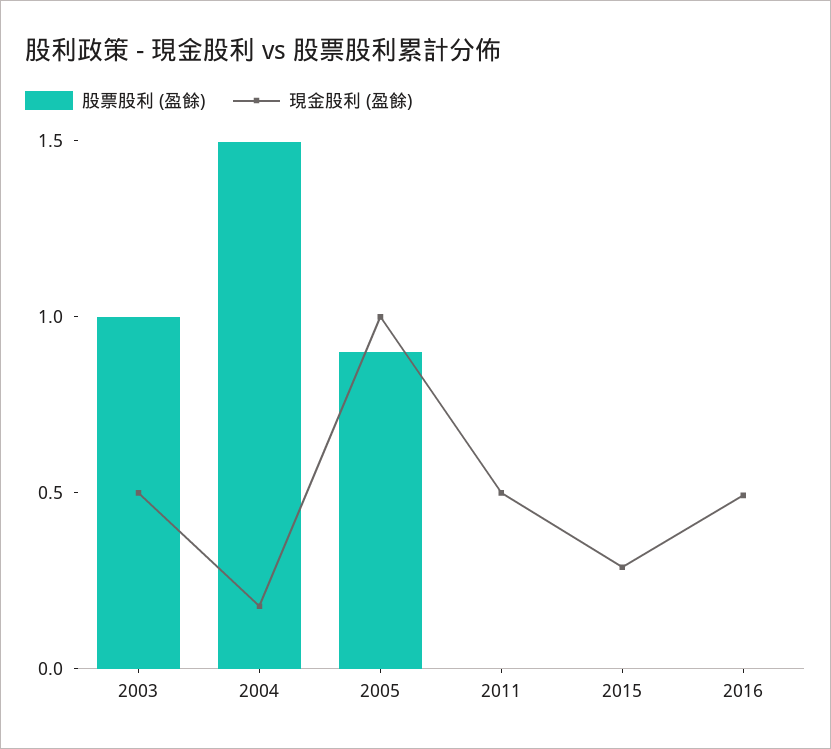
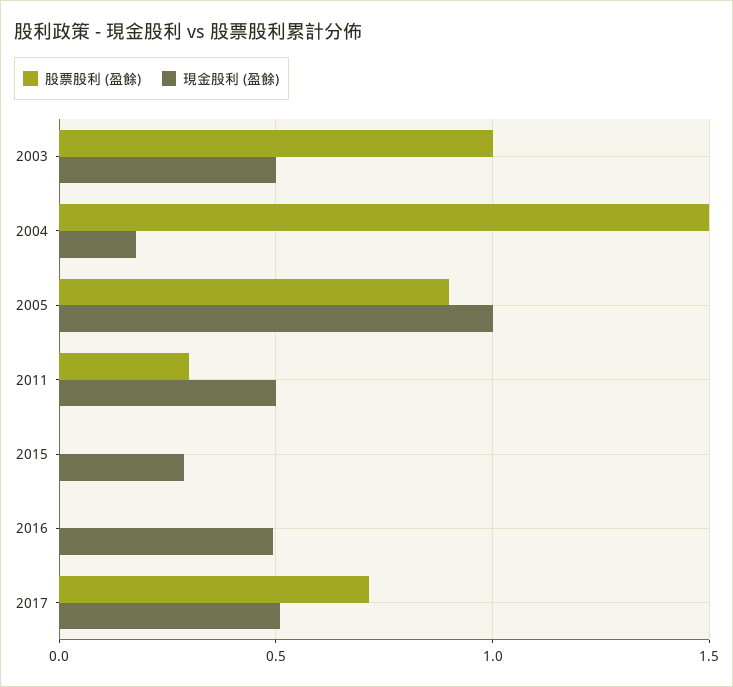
股票股利 (盈餘), 2011: 0 -> 0.3
股票股利 (盈餘), 2017: none -> 0.7
現金股利 (盈餘), 2017: none -> 0.5

